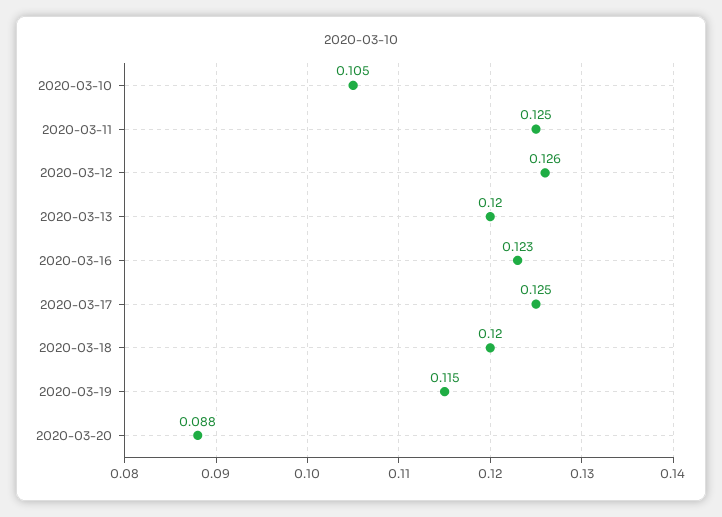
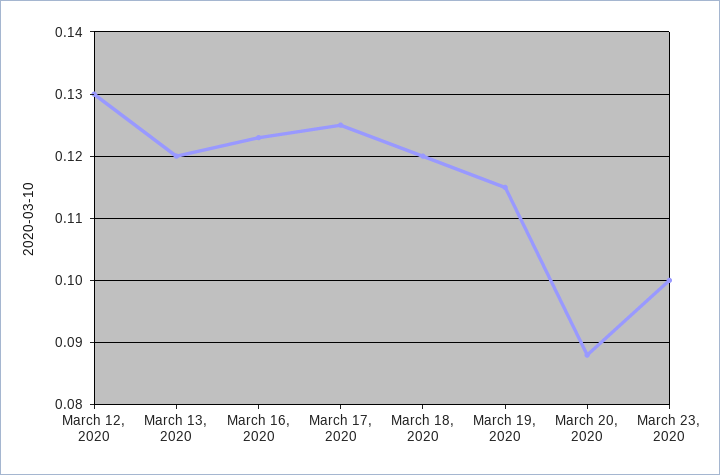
2020-03-10: 0.105 -> none
2020-03-11: 0.125 -> none
2020-03-12: 0.126 -> 0.13
March 23, 2020: none -> 0.1

